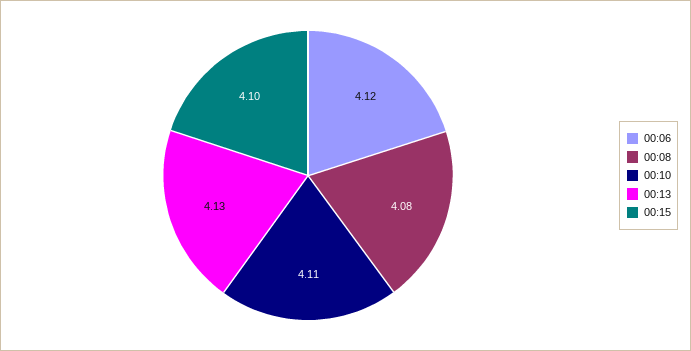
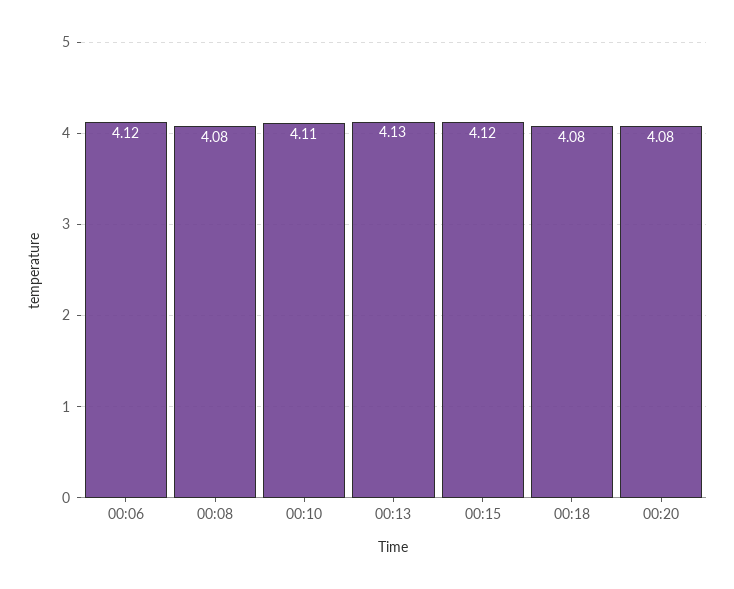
00:15: 4.1 -> 4.12
00:18: none -> 4.08
00:20: none -> 4.08

